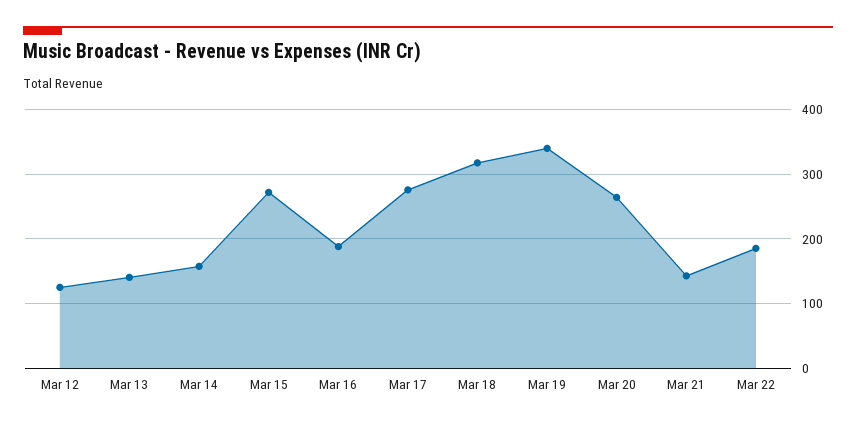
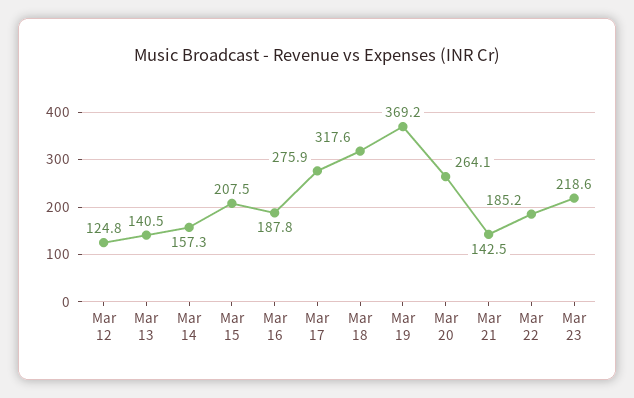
Mar 15: 270 -> 207.5
Mar 19: 340 -> 369.2
Mar 23: none -> 218.6

